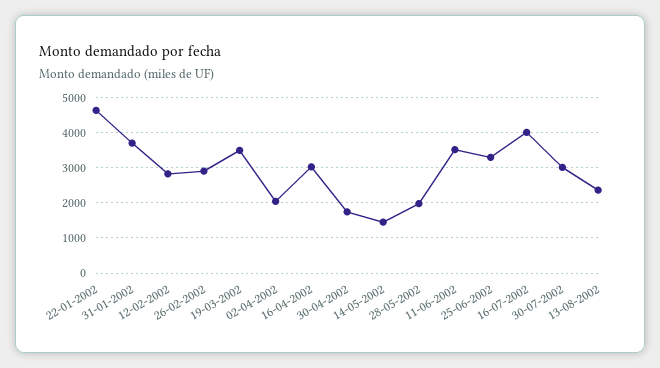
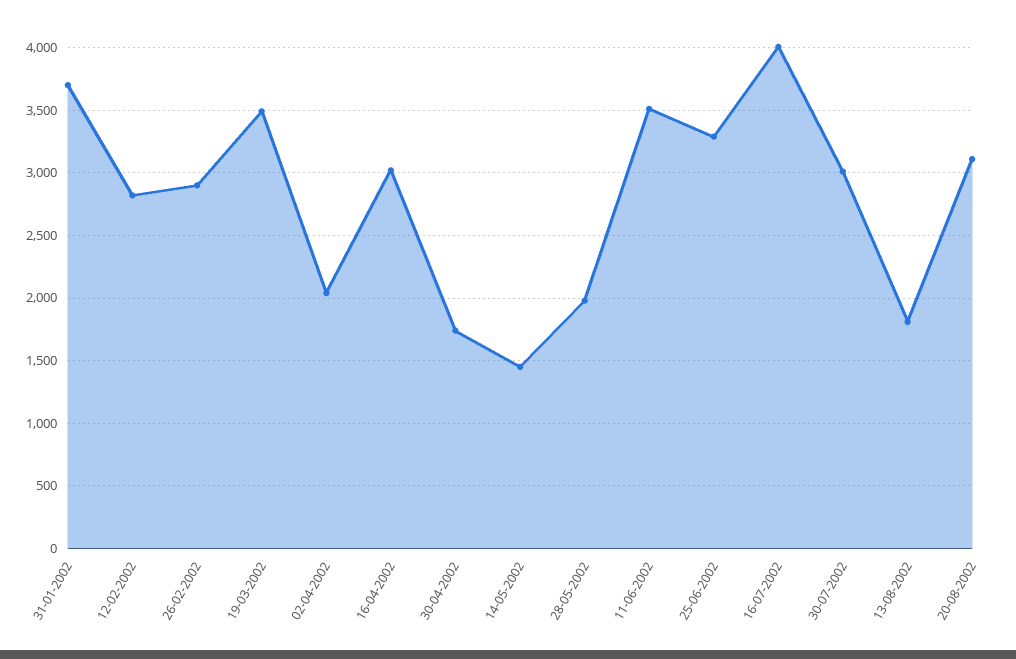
22-01-2002: 4600 -> none
13-08-2002: 2400 -> 1800
20-08-2002: none -> 3100

